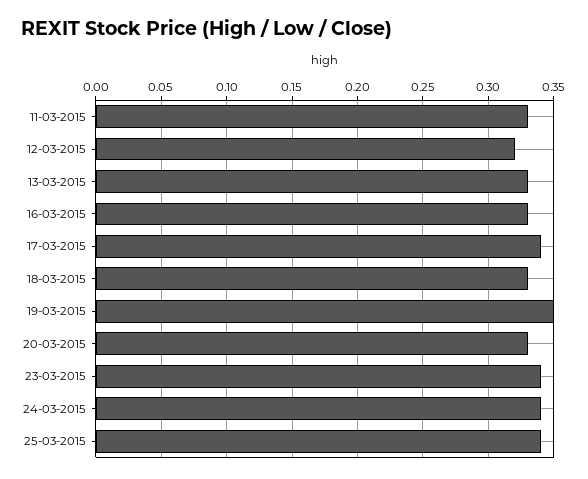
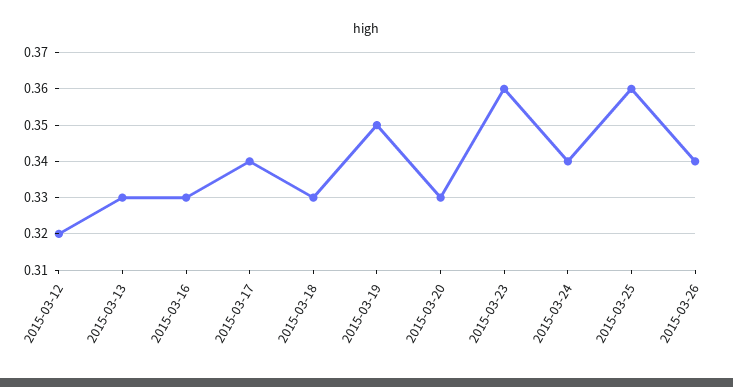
11-03-2015: 0.33 -> none
23-03-2015: 0.34 -> 0.36
25-03-2015: 0.34 -> 0.36
2015-03-26: none -> 0.34

